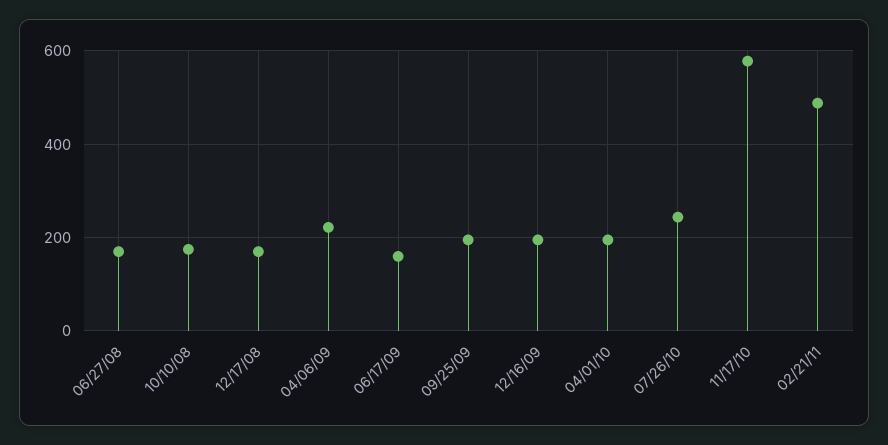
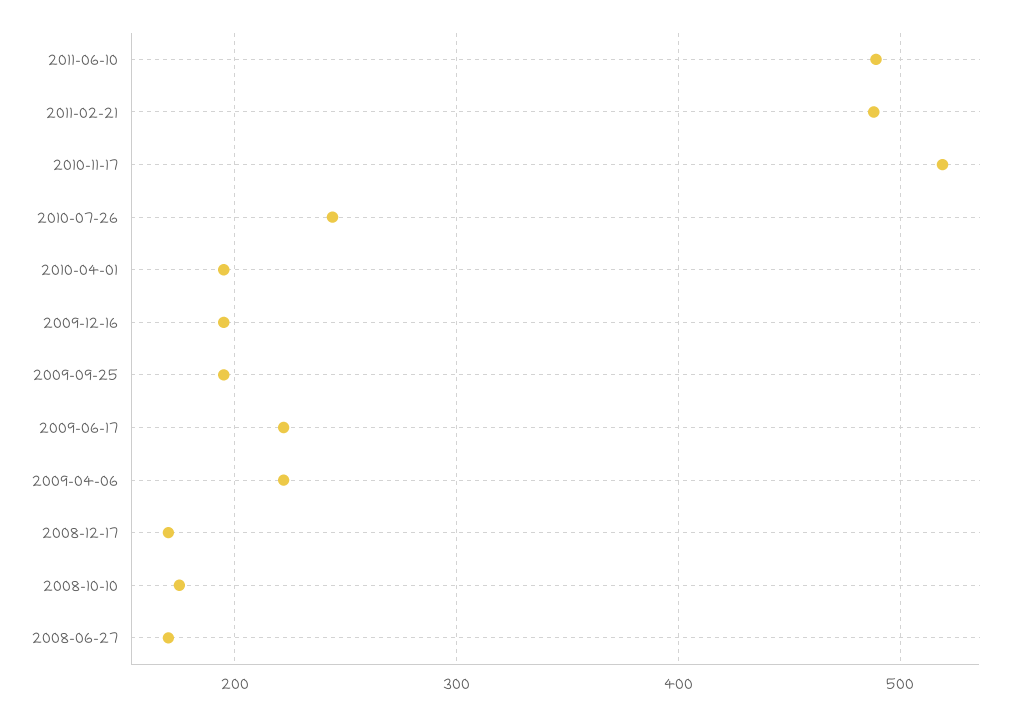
06/17/09: 160 -> 220
11/17/10: 580 -> 520
2011-06-10: none -> 490

